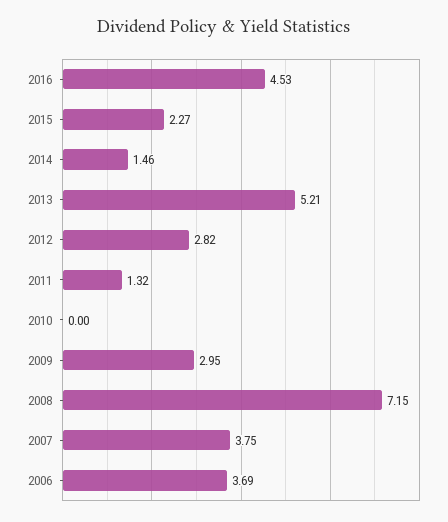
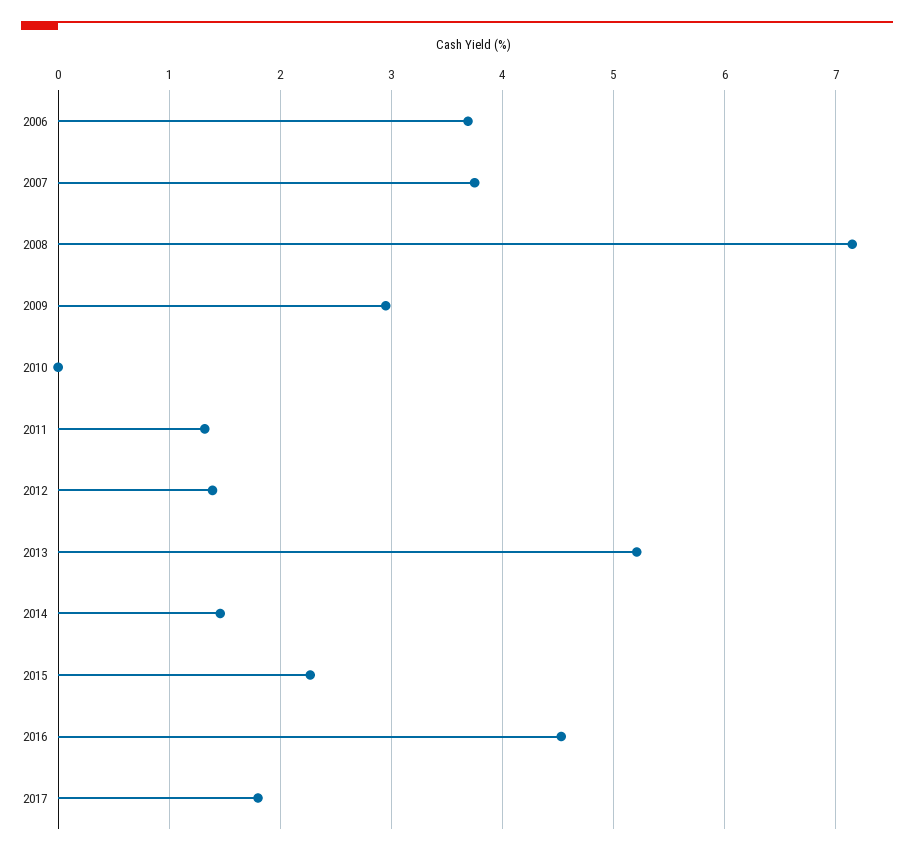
2012: 2.82 -> 1.4
2017: none -> 1.8

